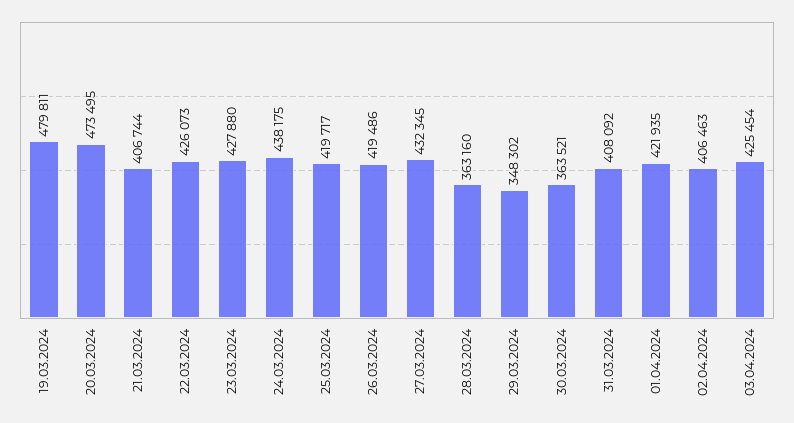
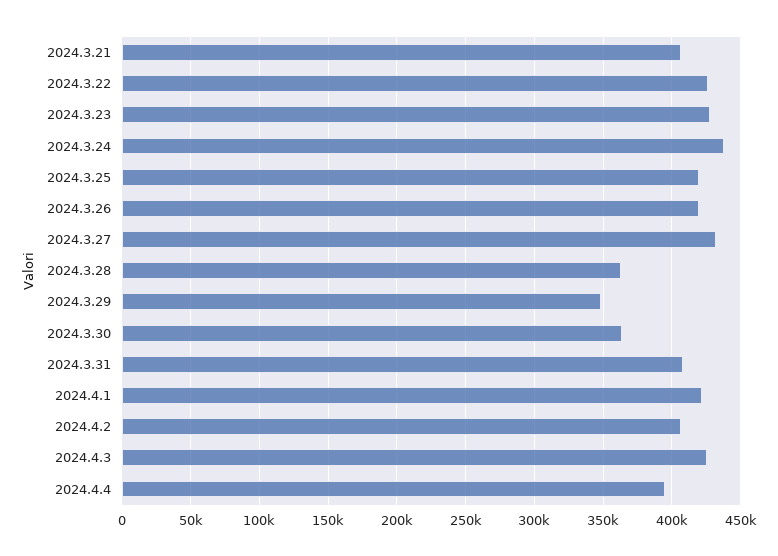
19.03.2024: 479811 -> none
20.03.2024: 473495 -> none
2024.4.4: none -> 395000

